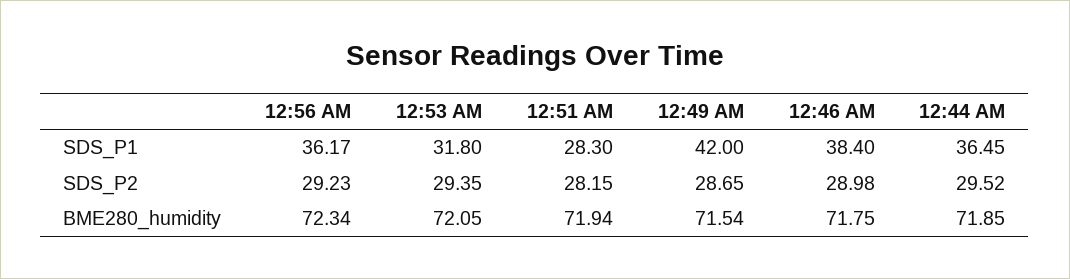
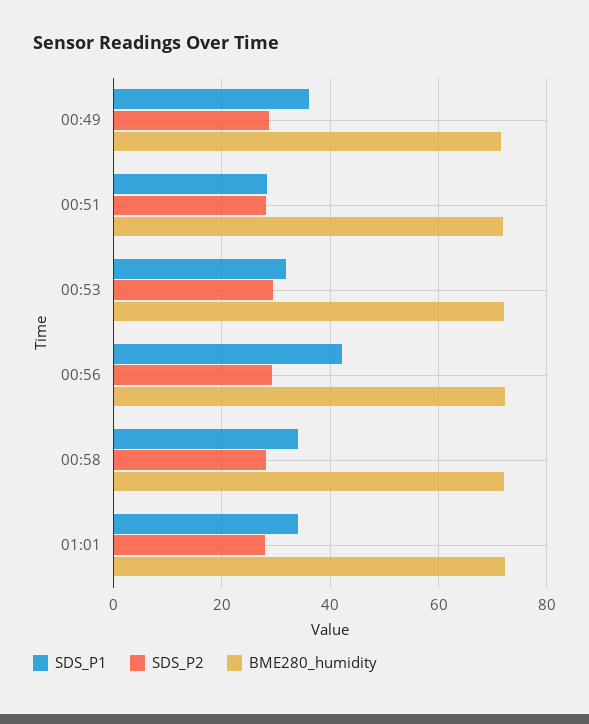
SDS_P1, 12:56 AM: 36.17 -> 42
SDS_P1, 12:49 AM: 42 -> 36
SDS_P1, 12:46 AM: 38.4 -> none
SDS_P1, 12:44 AM: 36.45 -> none
SDS_P2, 12:46 AM: 28.98 -> none
SDS_P2, 12:44 AM: 29.52 -> none
BME280_humidity, 12:46 AM: 71.75 -> none
BME280_humidity, 12:44 AM: 71.85 -> none
SDS_P1, 00:58: none -> 34
SDS_P2, 00:58: none -> 28
BME280_humidity, 00:58: none -> 72
SDS_P1, 01:01: none -> 34
SDS_P2, 01:01: none -> 28
BME280_humidity, 01:01: none -> 72

